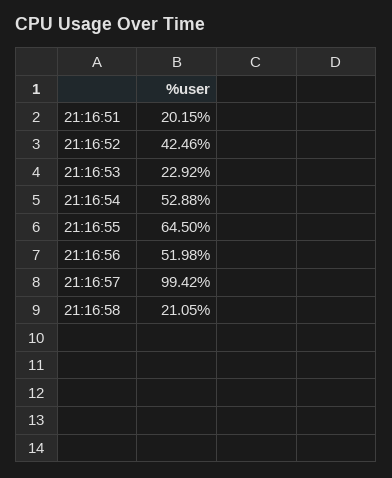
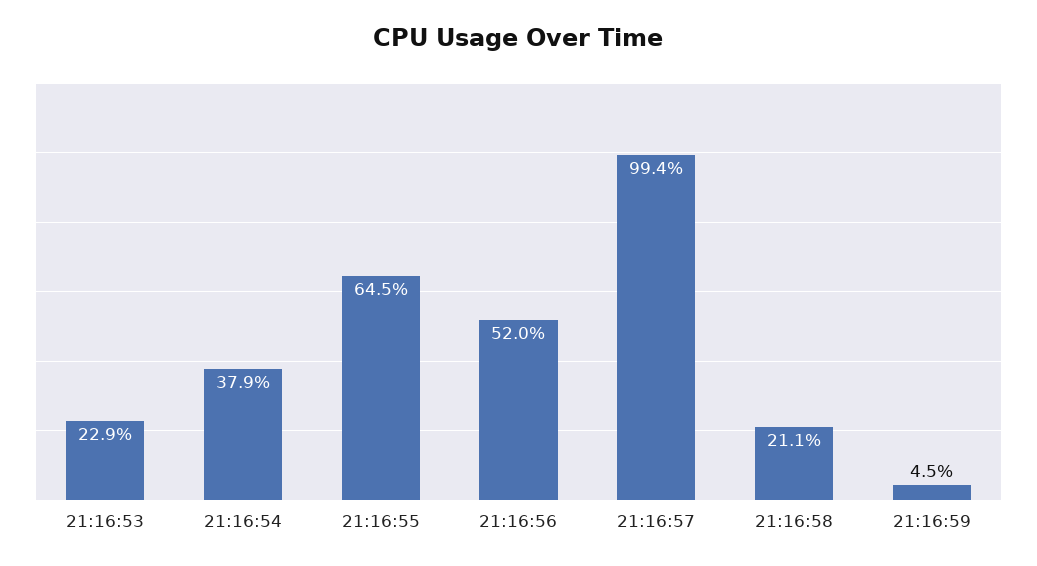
21:16:51: 20.15 -> none
21:16:52: 42.46 -> none
21:16:54: 52.88 -> 37.9
21:16:59: none -> 4.5

